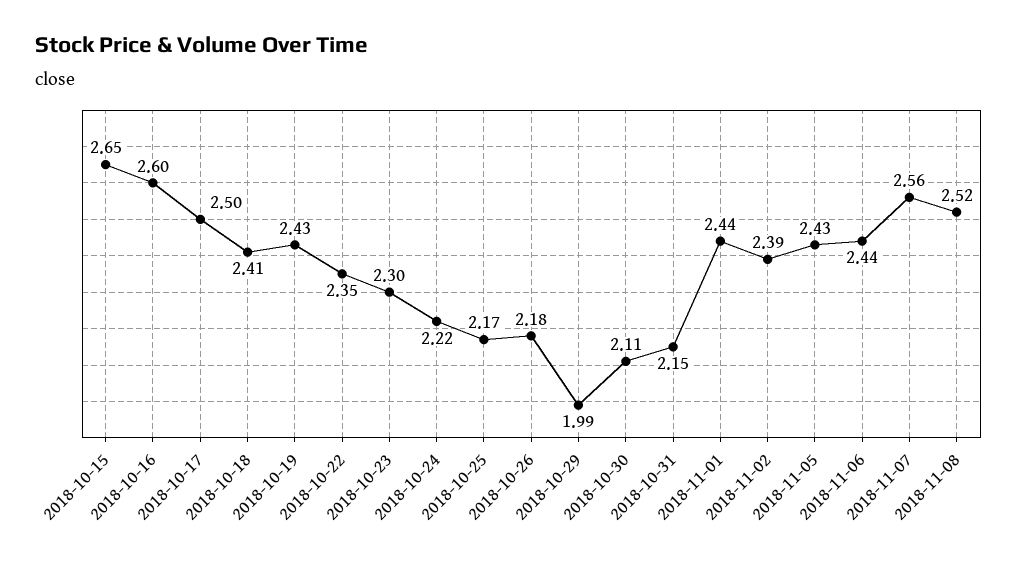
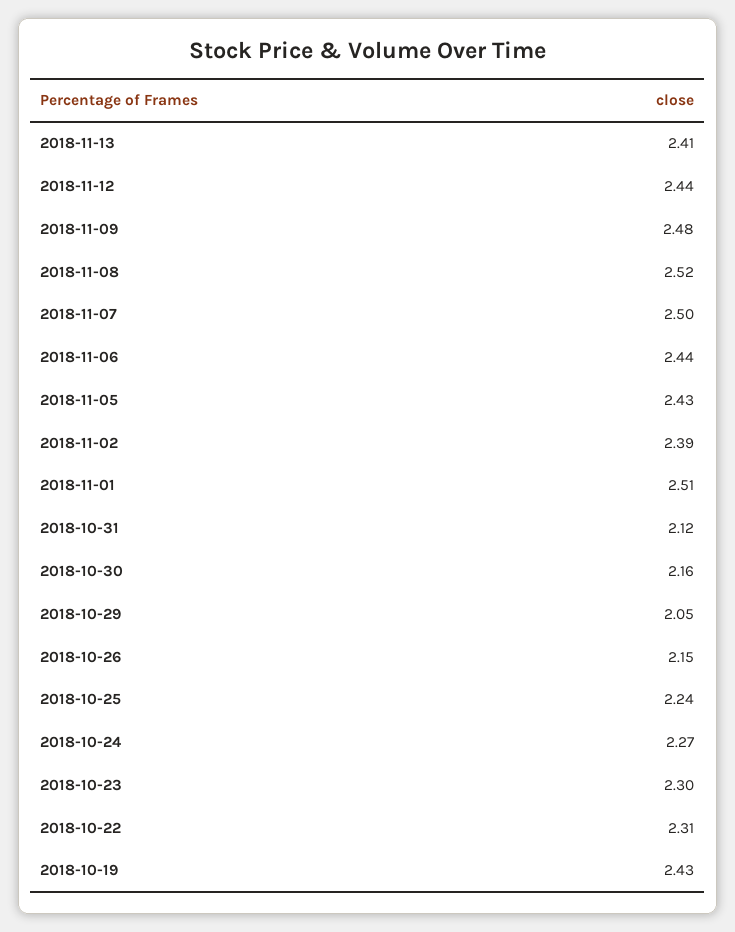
2018-10-15: 2.65 -> none
2018-10-16: 2.6 -> none
2018-10-17: 2.5 -> none
2018-10-18: 2.41 -> none
2018-10-22: 2.35 -> 2.31
2018-10-24: 2.22 -> 2.27
2018-10-25: 2.17 -> 2.24
2018-10-26: 2.18 -> 2.15
2018-10-29: 1.99 -> 2.05
2018-10-30: 2.11 -> 2.16
2018-10-31: 2.15 -> 2.12
2018-11-01: 2.44 -> 2.51
2018-11-07: 2.56 -> 2.5
2018-11-13: none -> 2.41
2018-11-12: none -> 2.44
2018-11-09: none -> 2.48

